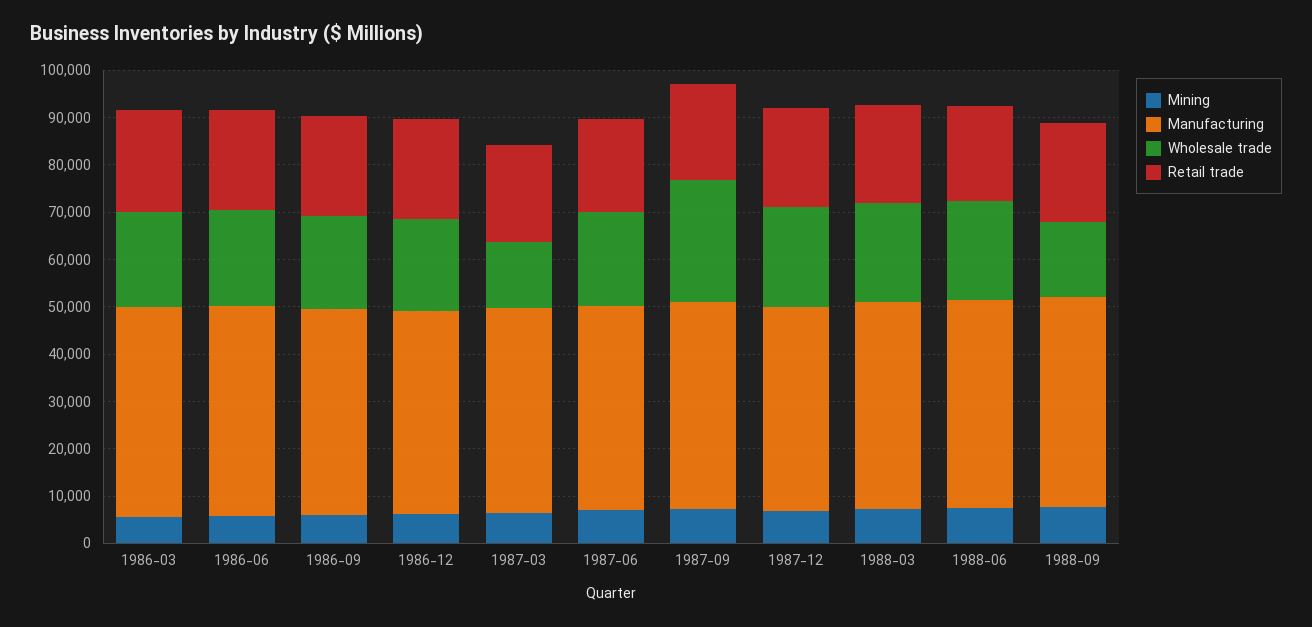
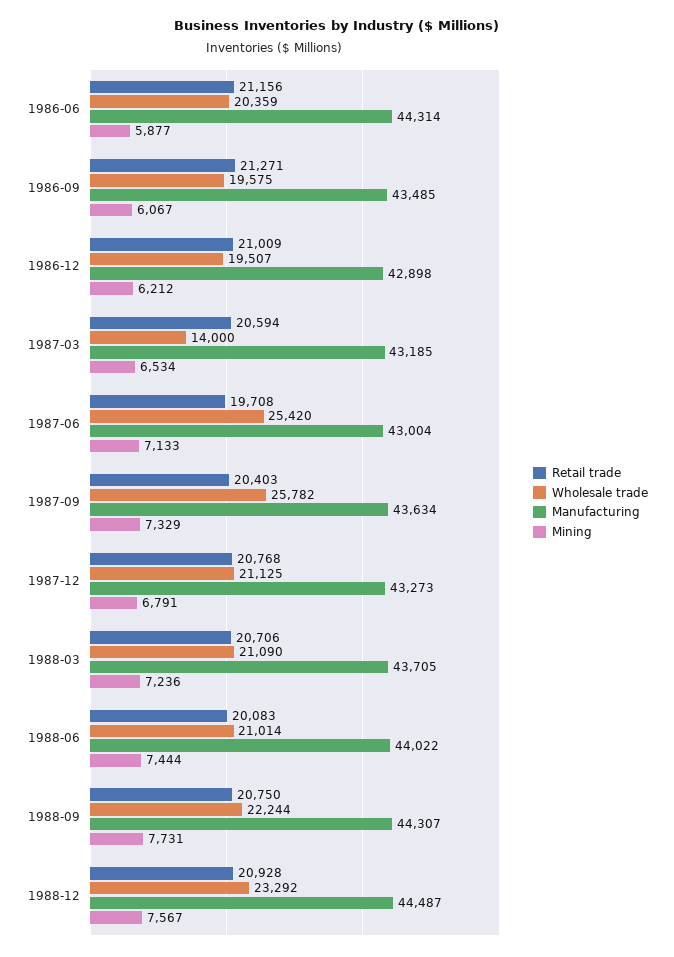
Mining, 1986-03: 6000 -> none
Manufacturing, 1986-03: 44000 -> none
Wholesale trade, 1986-03: 20000 -> none
Retail trade, 1986-03: 22000 -> none
Wholesale trade, 1987-06: 20000 -> 25420
Wholesale trade, 1988-09: 16000 -> 22244
Retail trade, 1988-12: none -> 20928
Wholesale trade, 1988-12: none -> 23292
Manufacturing, 1988-12: none -> 44487
Mining, 1988-12: none -> 7567

